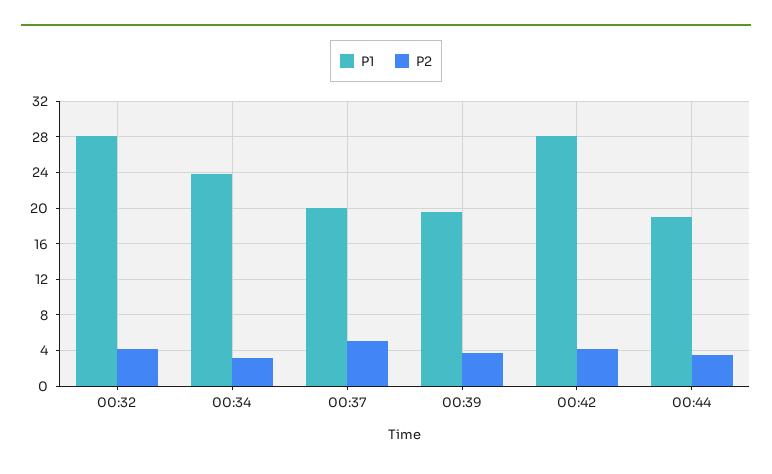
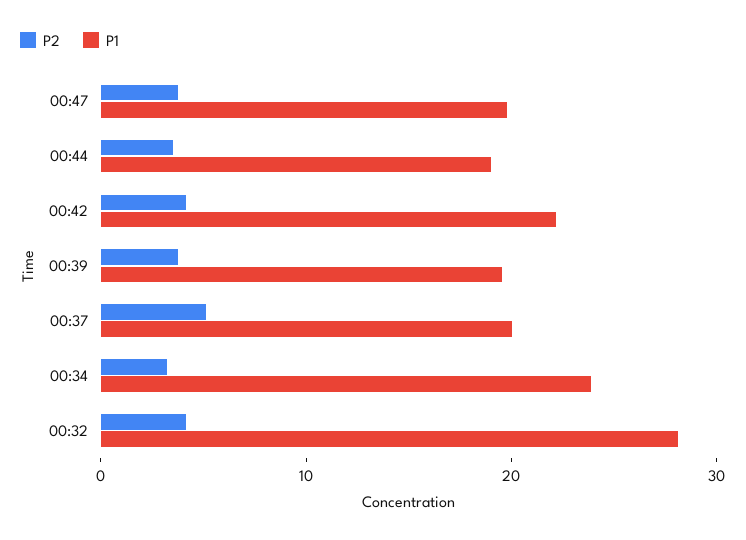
P1, 00:42: 28 -> 22
P2, 00:47: none -> 4
P1, 00:47: none -> 20

